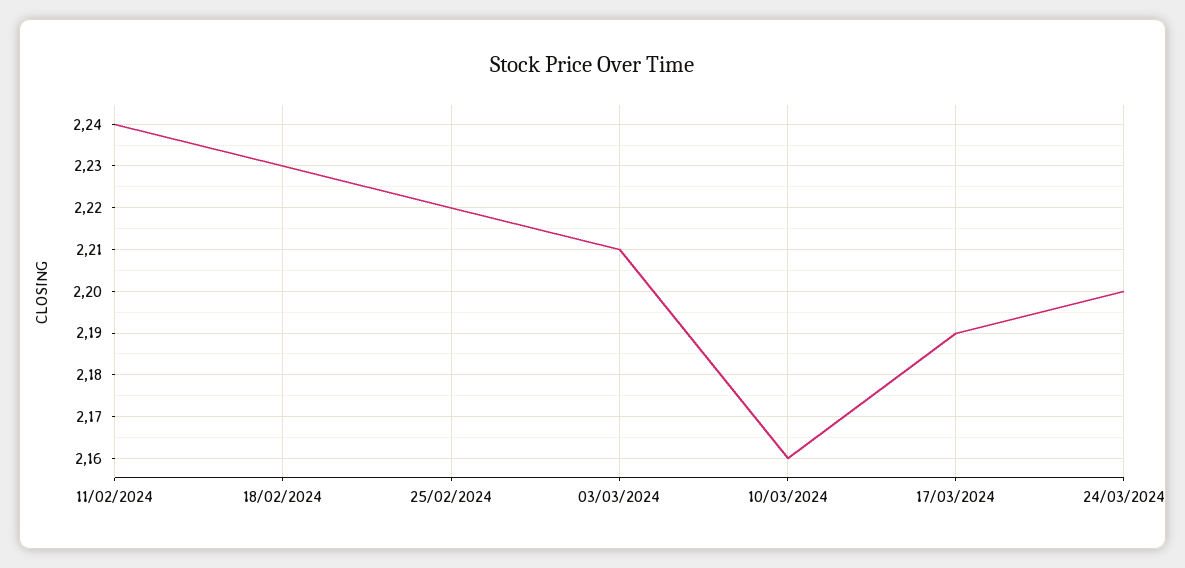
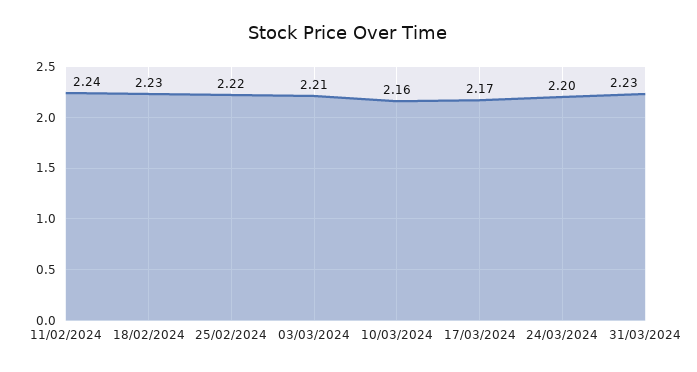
17/03/2024: 2.19 -> 2.17
31/03/2024: none -> 2.23

